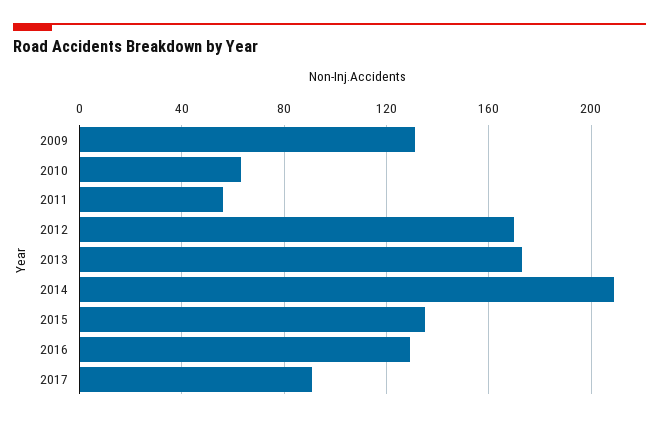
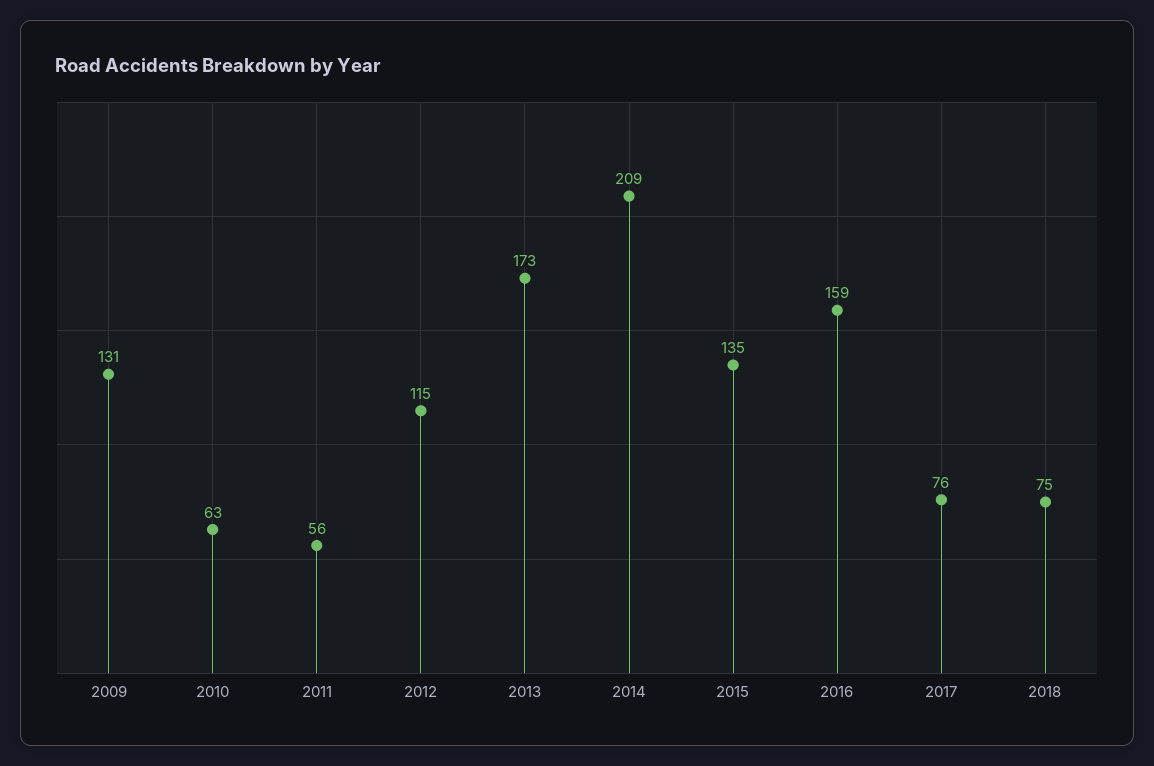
2012: 170 -> 115
2016: 130 -> 159
2017: 90 -> 76
2018: none -> 75

